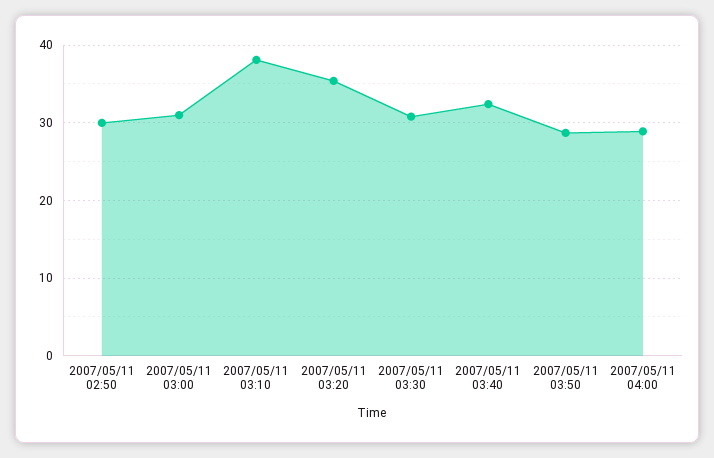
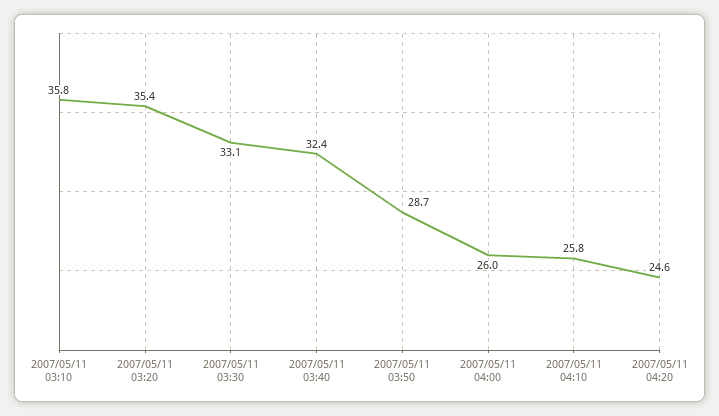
2007/05/11 02:50: 30 -> none
2007/05/11 03:00: 31 -> none
2007/05/11 03:10: 38 -> 35.8
2007/05/11 03:30: 31 -> 33.1
2007/05/11 04:00: 29 -> 26
2007/05/11 04:10: none -> 25.8
2007/05/11 04:20: none -> 24.6

